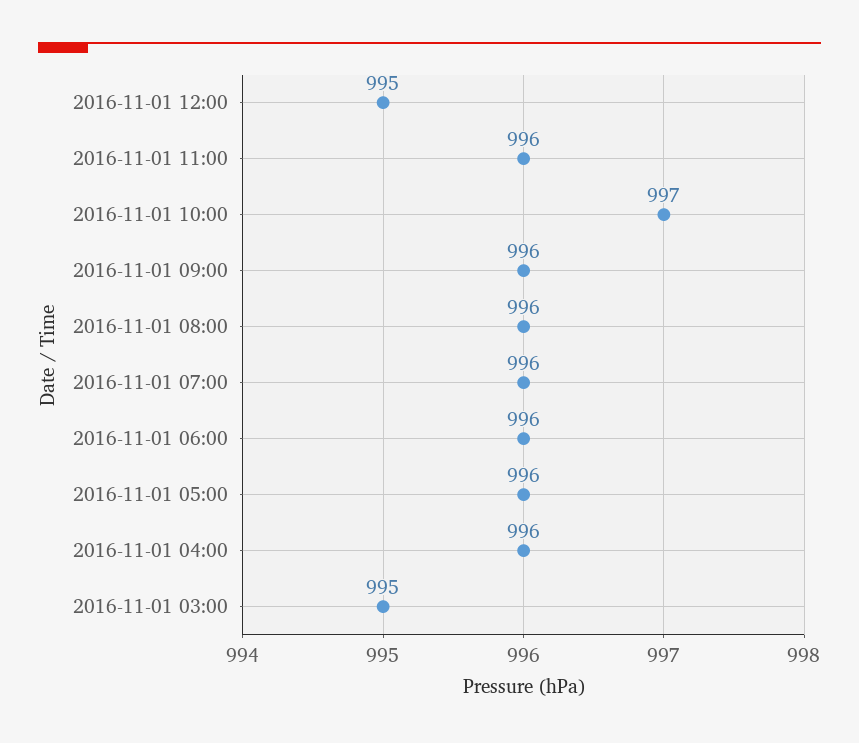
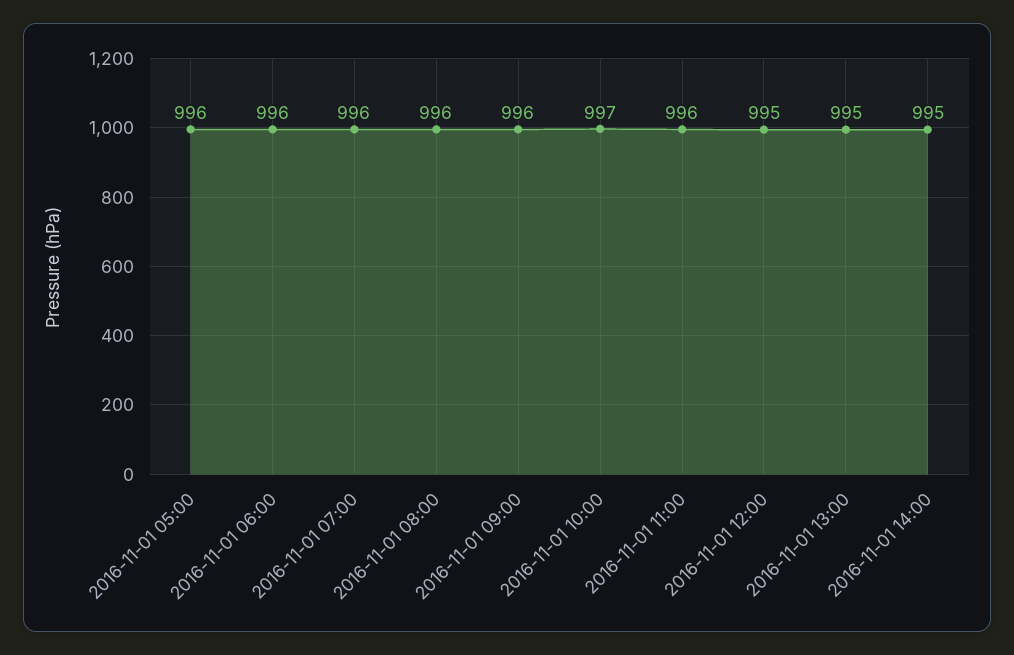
2016-11-01 04:00: 996 -> none
2016-11-01 03:00: 995 -> none
2016-11-01 13:00: none -> 995
2016-11-01 14:00: none -> 995

